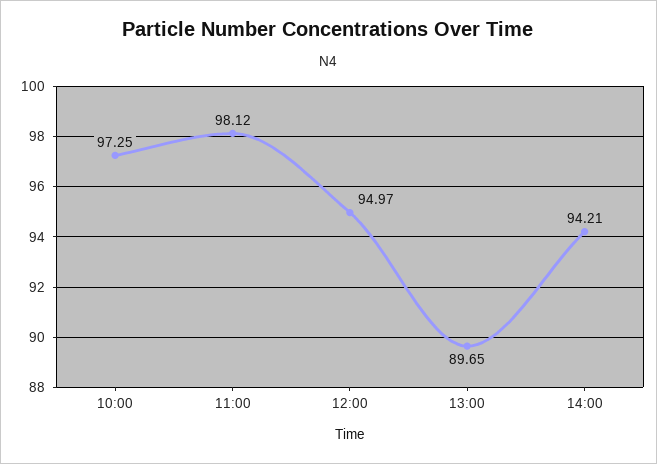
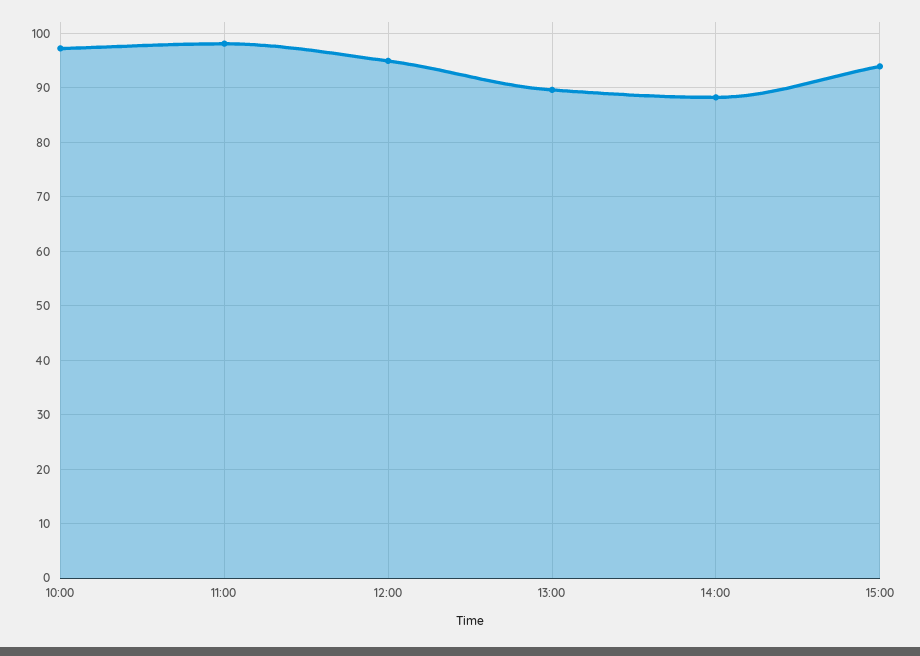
14:00: 94.21 -> 88
15:00: none -> 94

